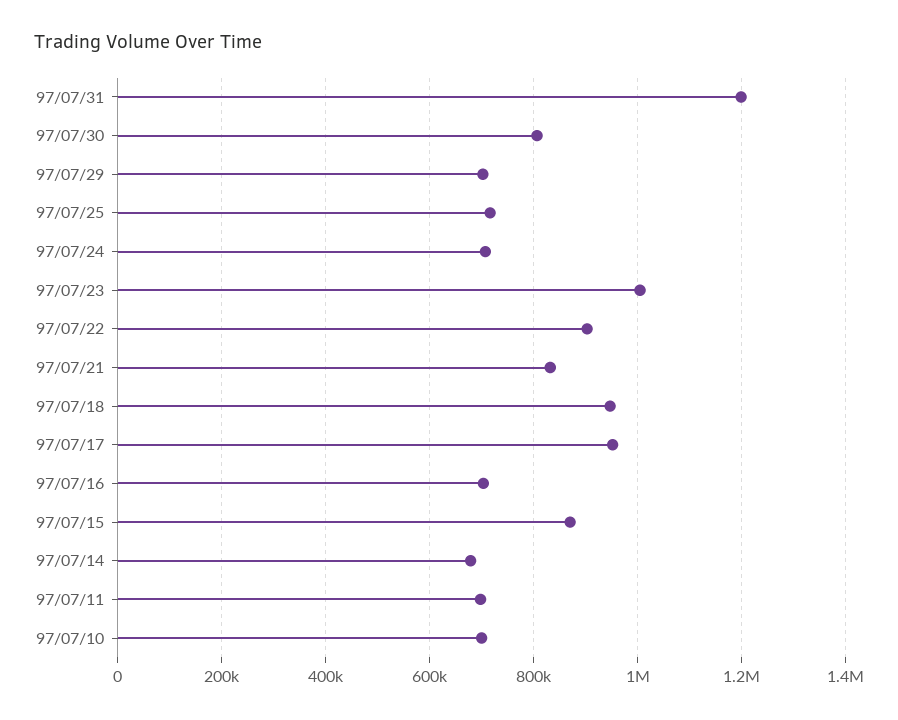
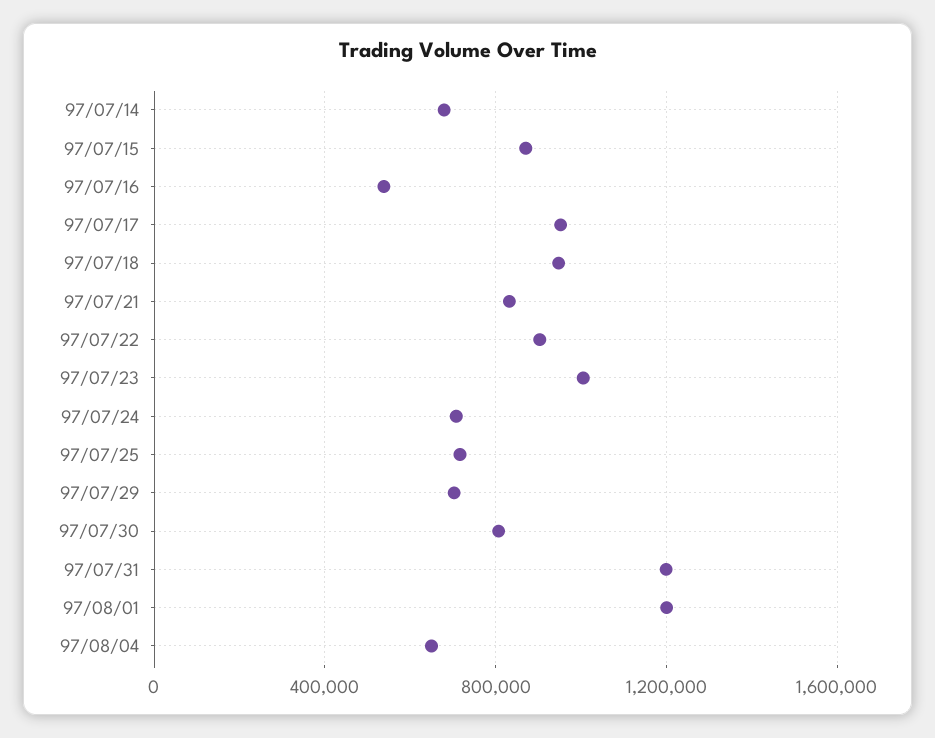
97/07/16: 700000 -> 550000
97/07/11: 700000 -> none
97/07/10: 700000 -> none
97/08/01: none -> 1200000
97/08/04: none -> 650000

